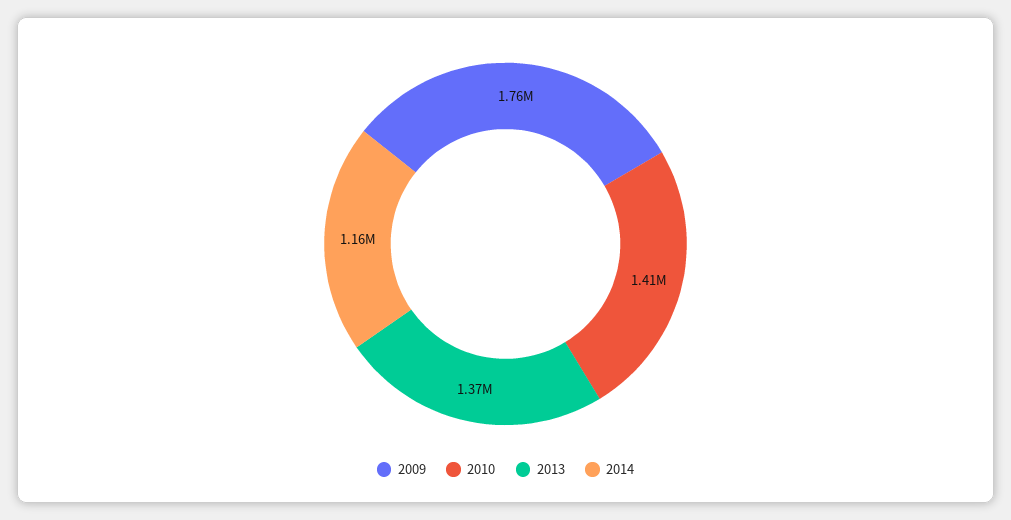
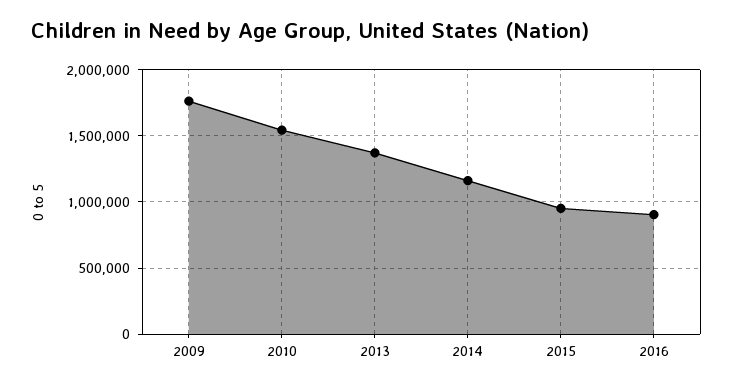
2010: 1410000 -> 1550000
2015: none -> 950000
2016: none -> 900000

